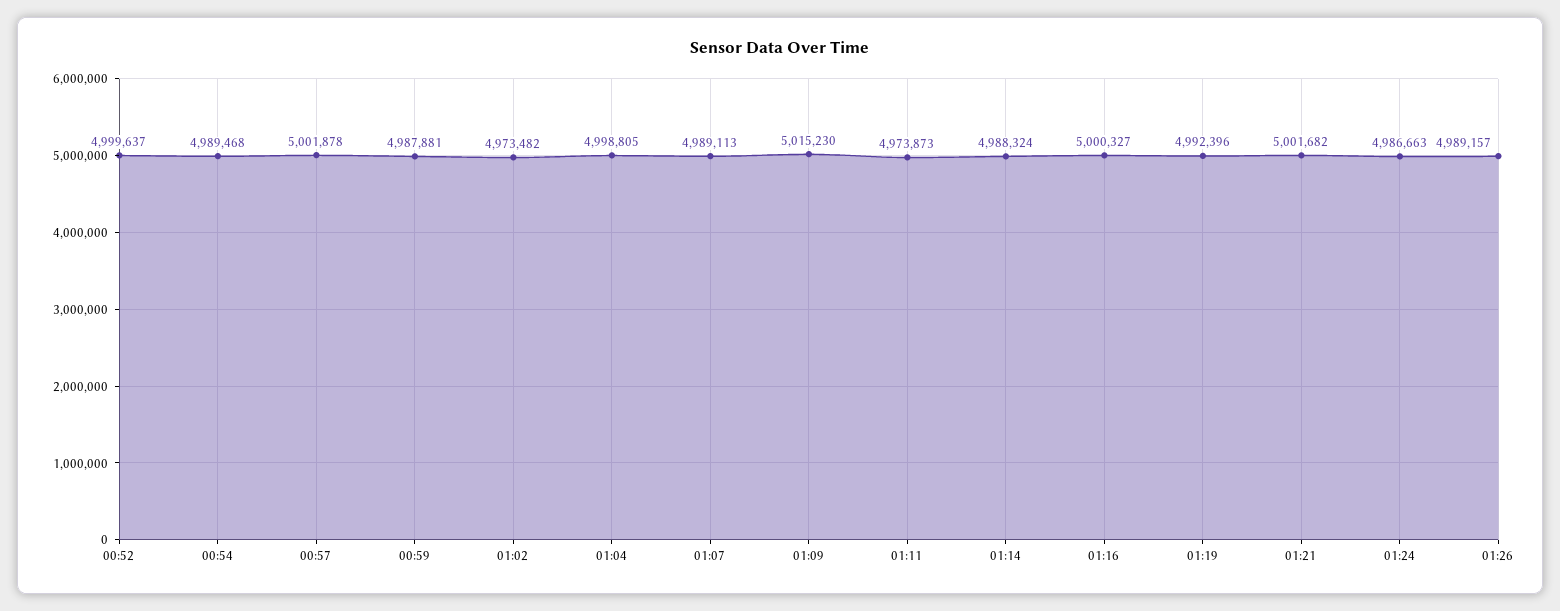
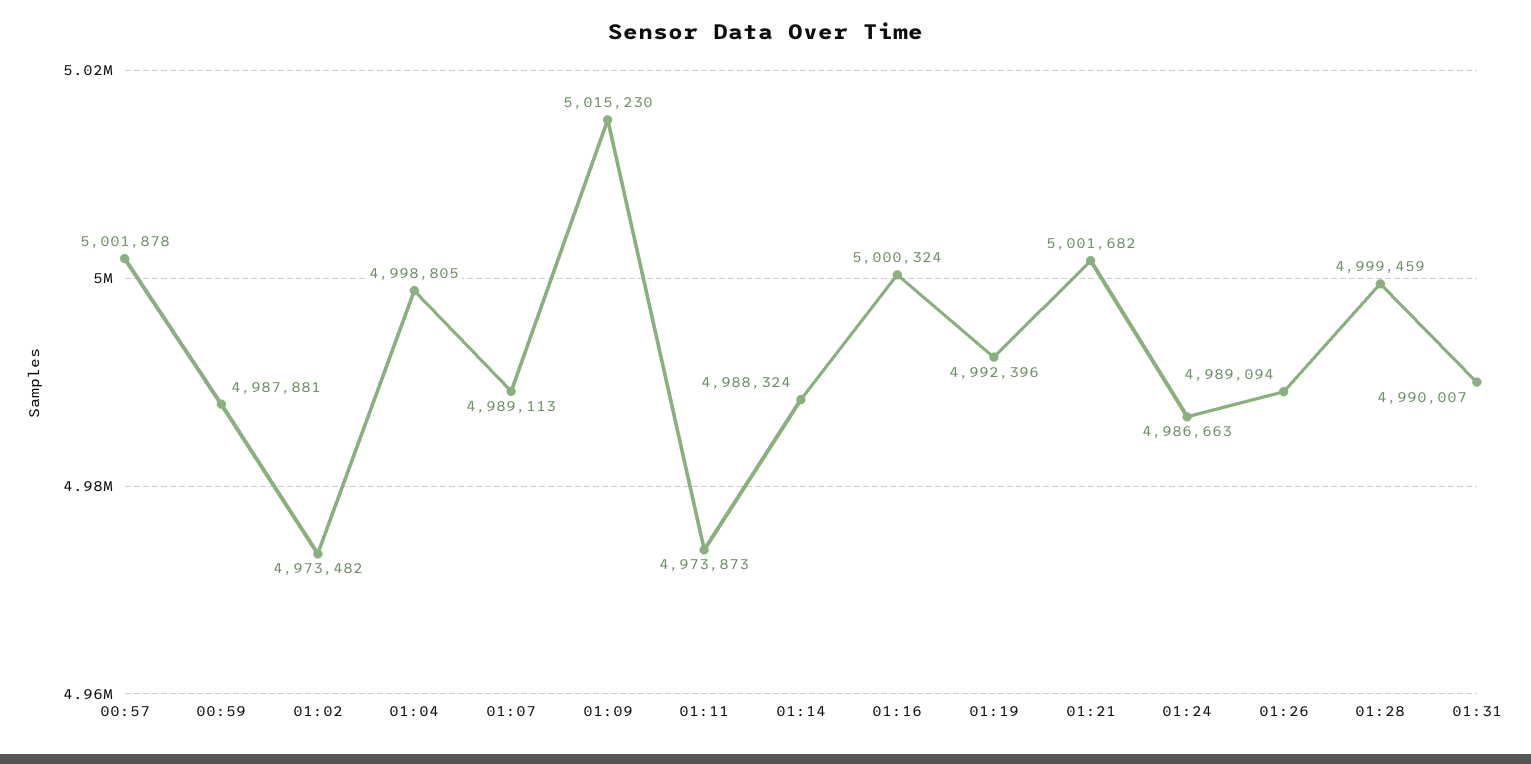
00:52: 4999637 -> none
00:54: 4989468 -> none
01:16: 5000327 -> 5000324
01:26: 4989157 -> 4989094
01:28: none -> 4999459
01:31: none -> 4990007

